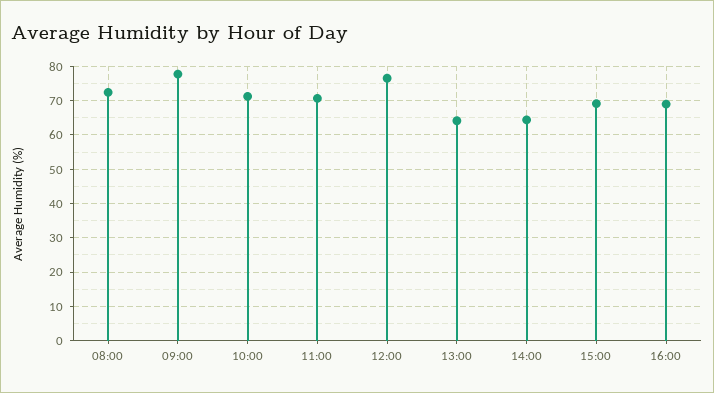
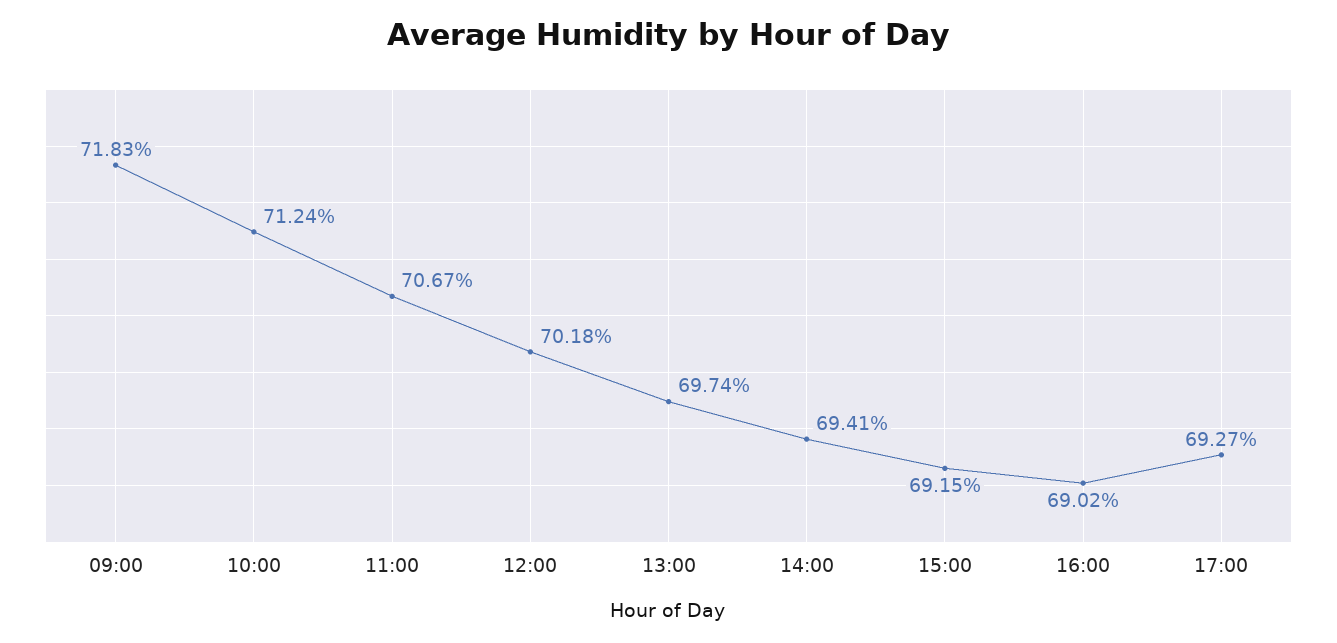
08:00: 72 -> none
09:00: 78 -> 71.83
12:00: 76 -> 70.18
13:00: 64 -> 69.74
14:00: 64 -> 69.41
17:00: none -> 69.27

